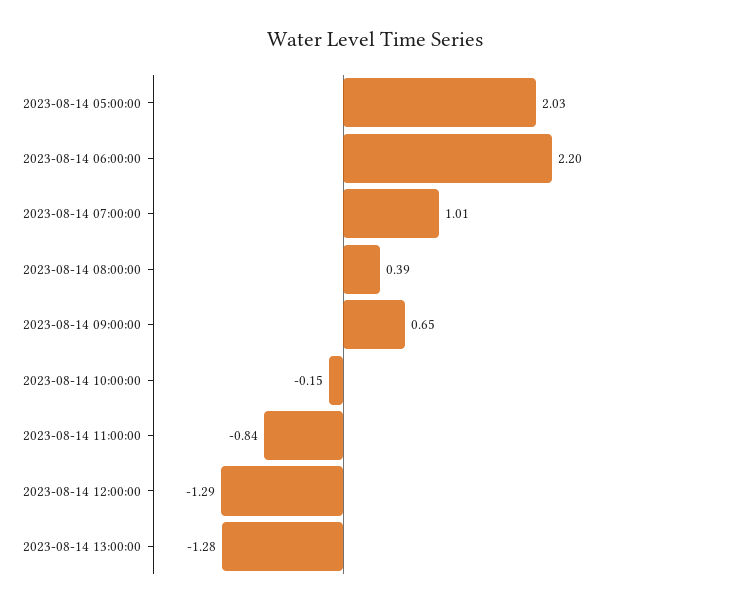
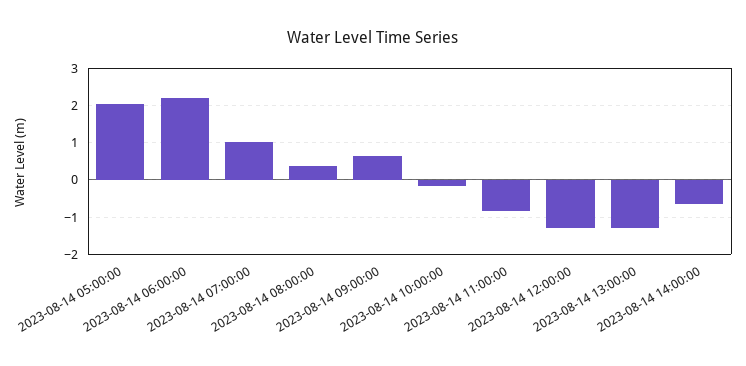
2023-08-14 14:00:00: none -> -0.6

